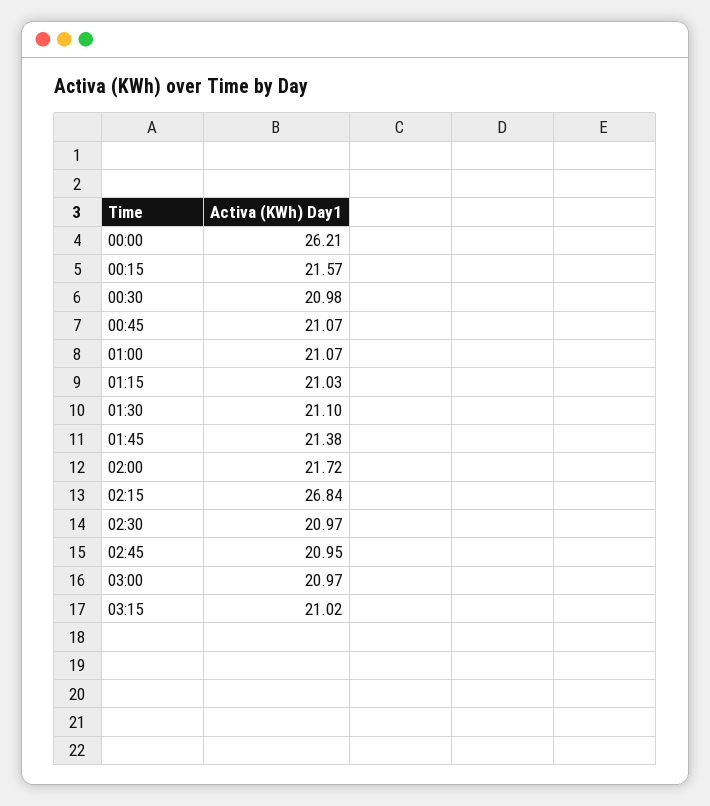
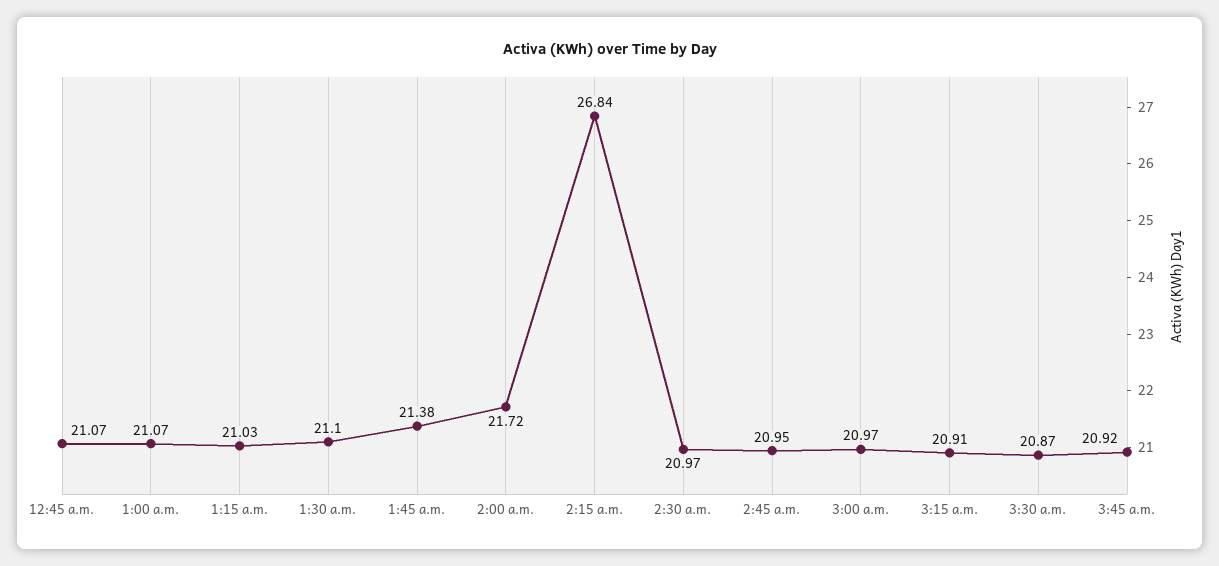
00:00: 26.21 -> none
00:15: 21.57 -> none
00:30: 20.98 -> none
03:15: 21.02 -> 20.91
3:30 a.m.: none -> 20.87
3:45 a.m.: none -> 20.92

